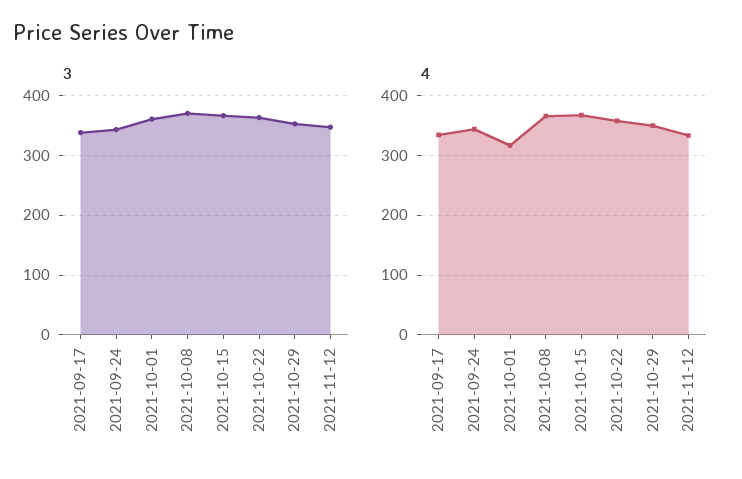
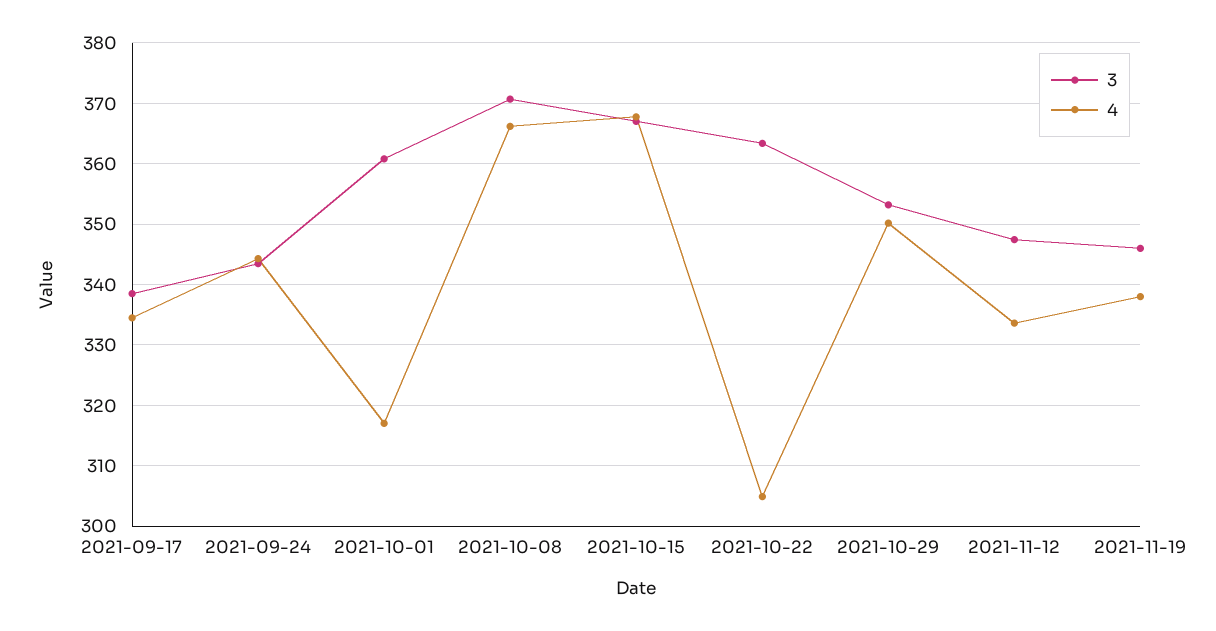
4, 2021-10-22: 360 -> 305
3, 2021-11-19: none -> 346
4, 2021-11-19: none -> 338

